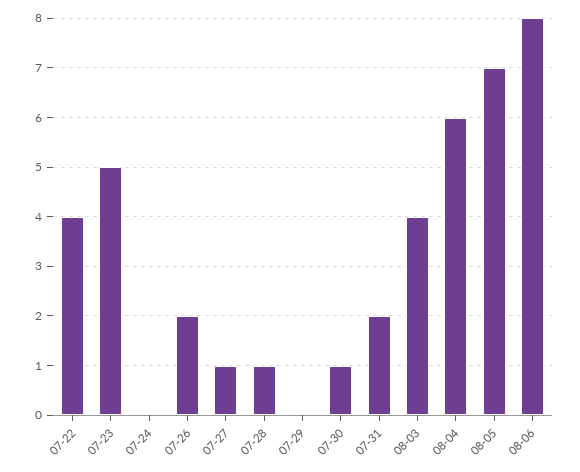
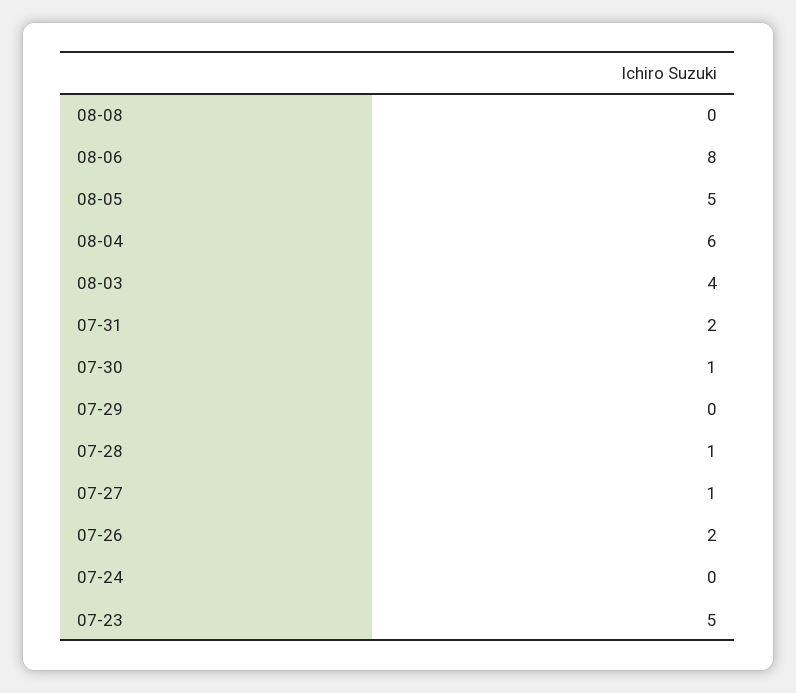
07-22: 4 -> none
08-05: 7 -> 5
08-08: none -> 0

